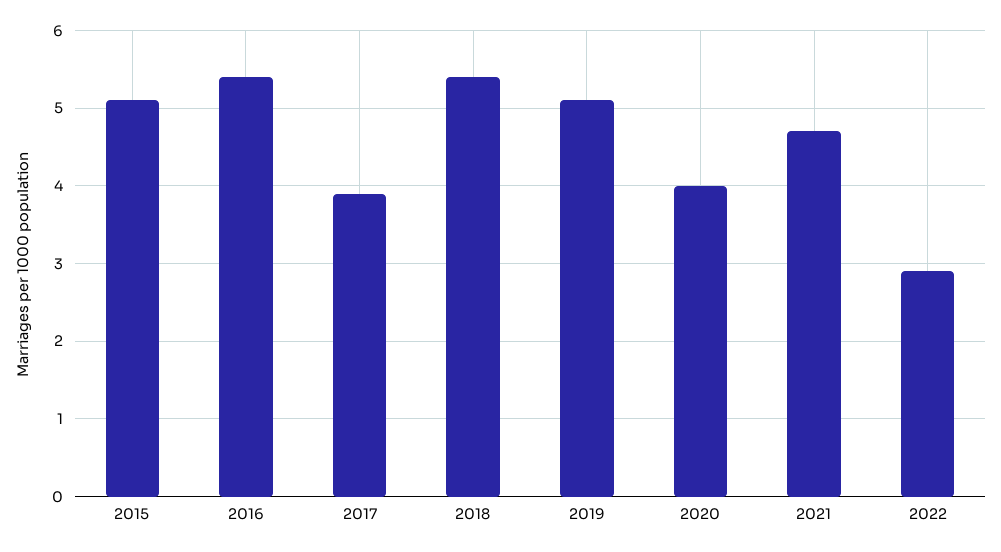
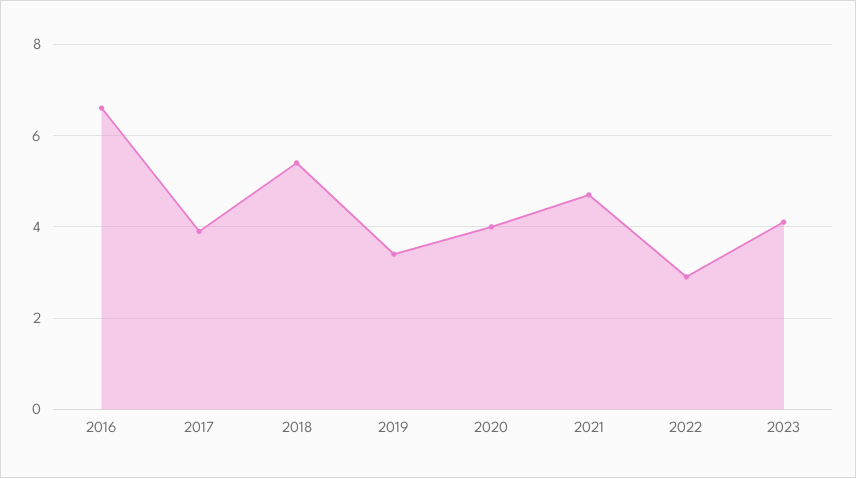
2015: 5.1 -> none
2016: 5.4 -> 6.5
2019: 5.1 -> 3.5
2023: none -> 4

